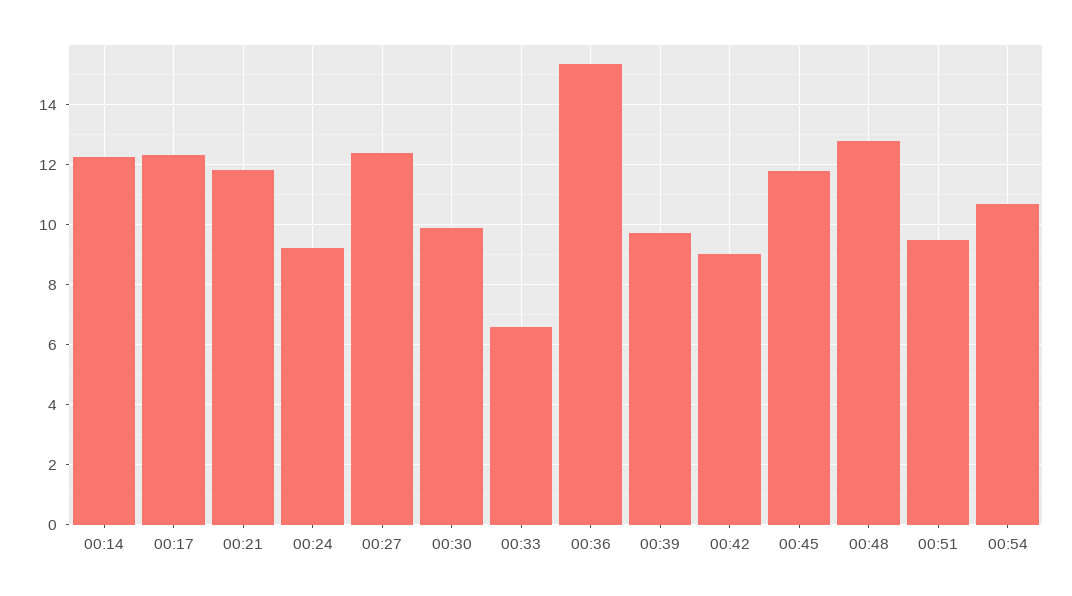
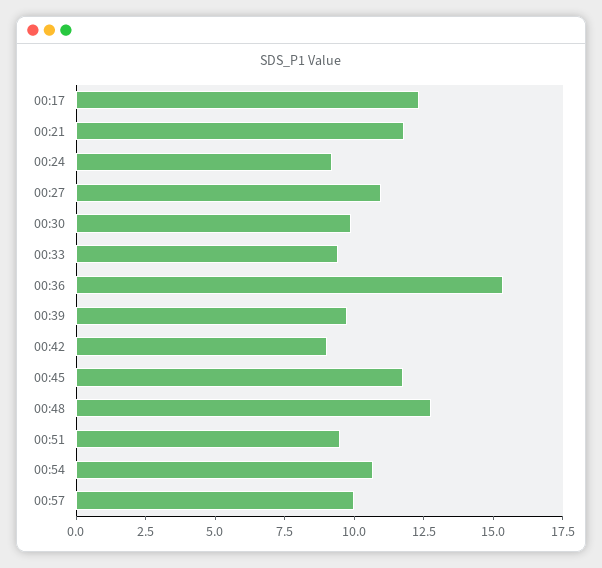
00:14: 12.2 -> none
00:27: 12.4 -> 11
00:33: 6.6 -> 9.5
00:57: none -> 10

